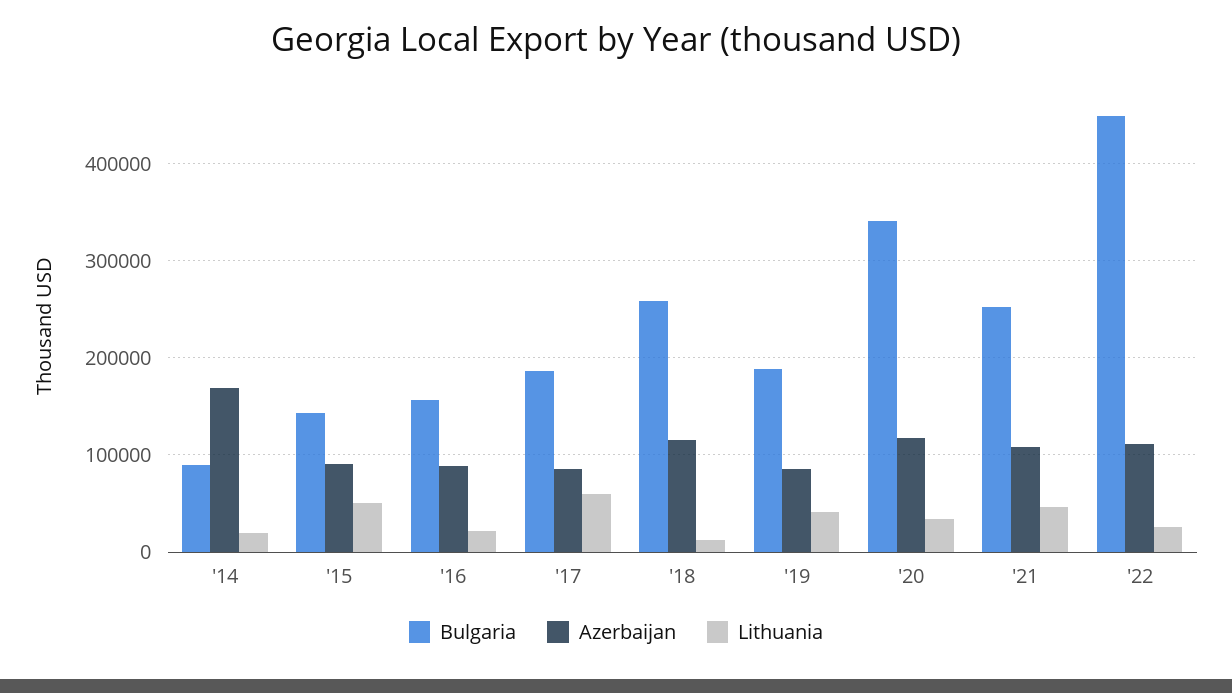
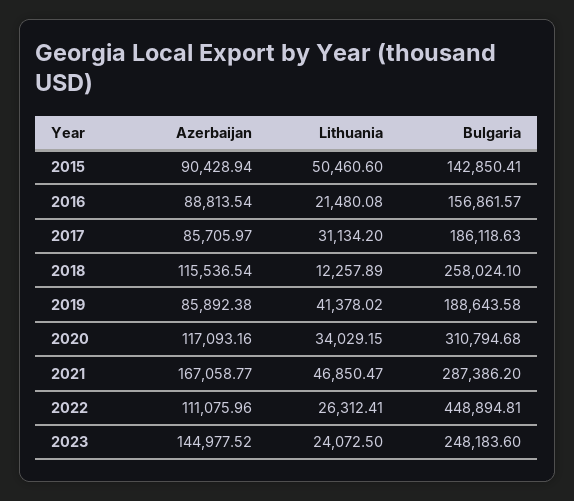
Bulgaria, '14: 90000 -> none
Azerbaijan, '14: 170000 -> none
Lithuania, '14: 20000 -> none
Lithuania, '17: 60000 -> 31134.2
Bulgaria, '20: 340000 -> 310794.68
Bulgaria, '21: 250000 -> 287386.2
Azerbaijan, '21: 110000 -> 167058.77
Azerbaijan, 2023: none -> 144977.52
Lithuania, 2023: none -> 24072.5
Bulgaria, 2023: none -> 248183.6

